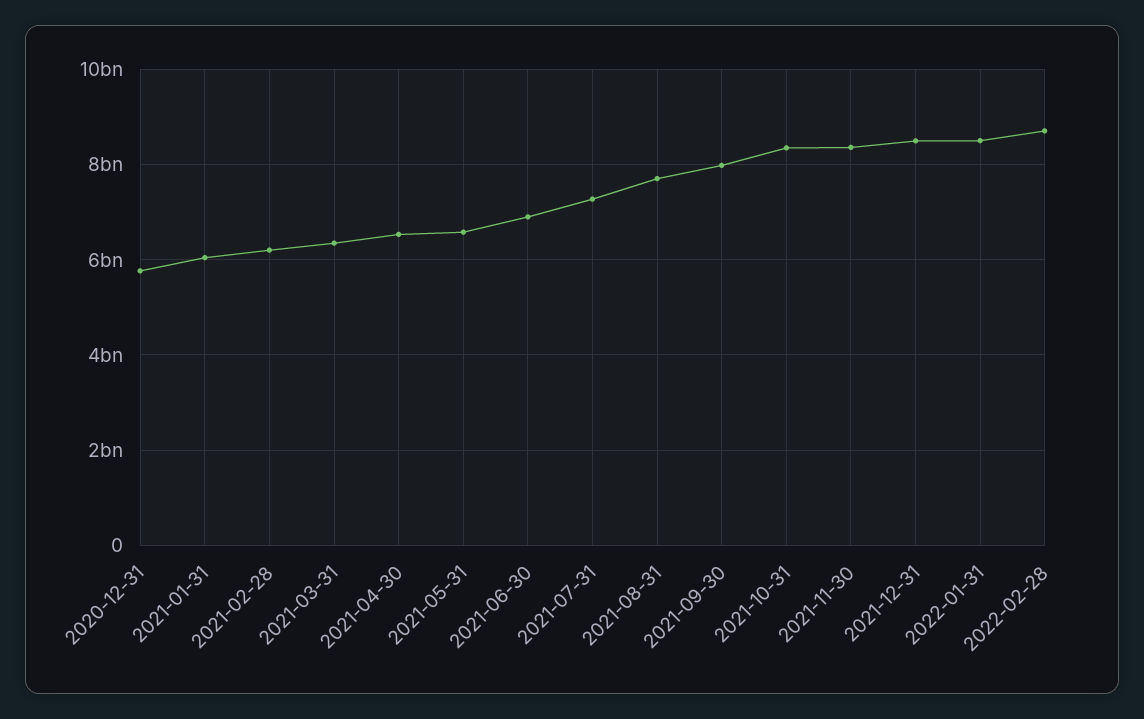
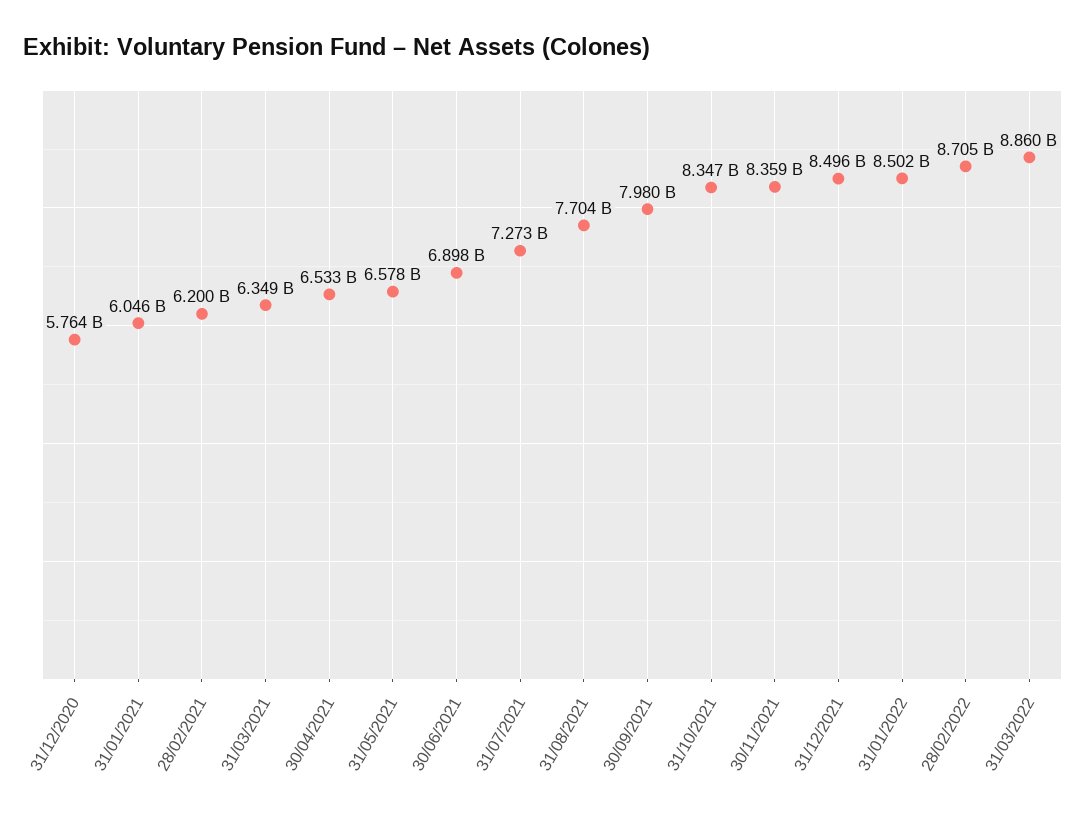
31/03/2022: none -> 8860000000

